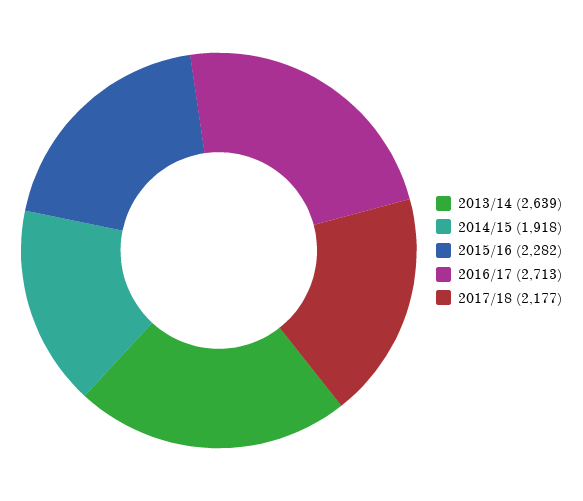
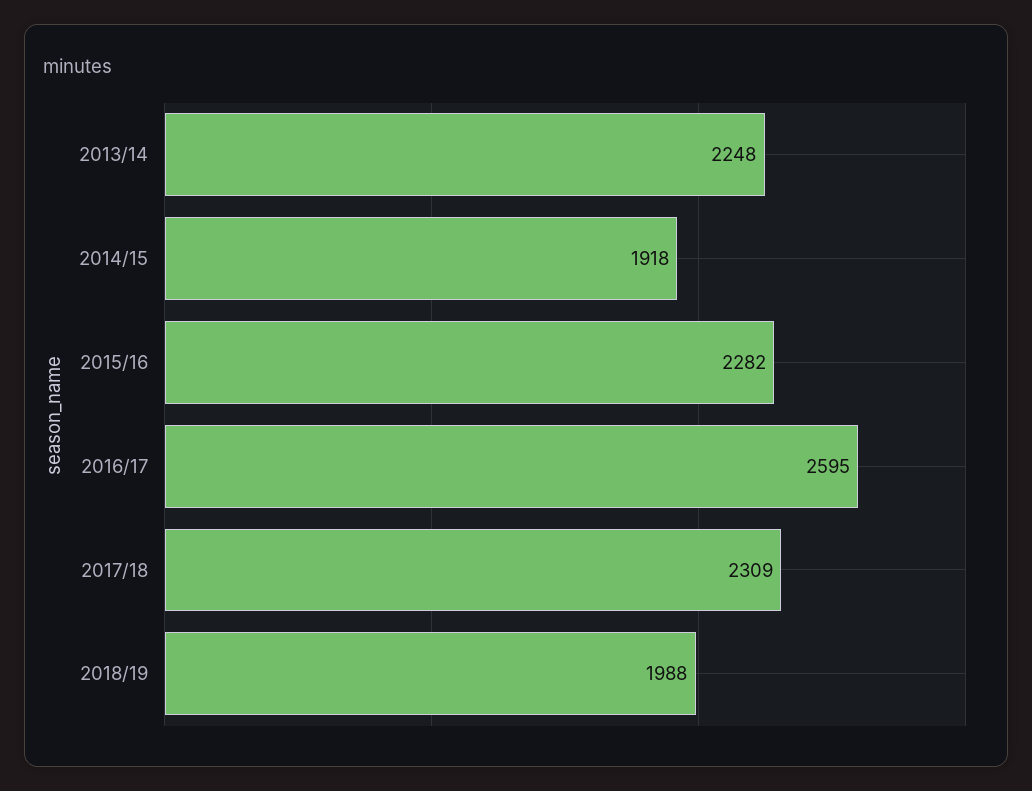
2013/14: 2639 -> 2248
2016/17: 2713 -> 2595
2017/18: 2177 -> 2309
2018/19: none -> 1988

